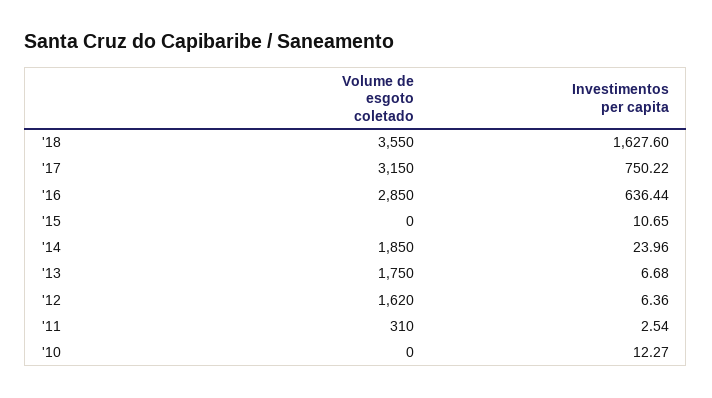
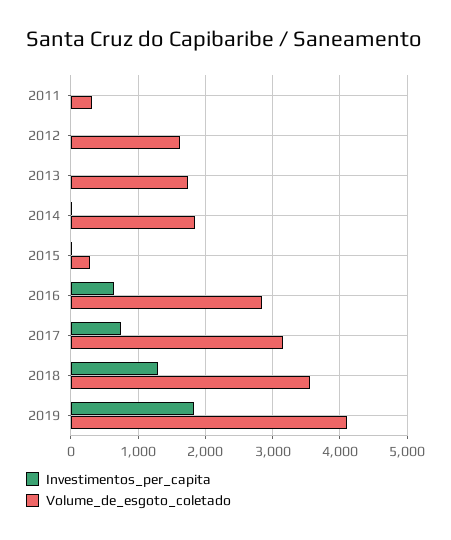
Investimentos per capita, '18: 1627.6 -> 1300
Volume de esgoto coletado, '15: 0 -> 300
Volume de esgoto coletado, '10: 0 -> none
Investimentos per capita, '10: 12.27 -> none
Investimentos per capita, 2019: none -> 1800
Volume de esgoto coletado, 2019: none -> 4100

